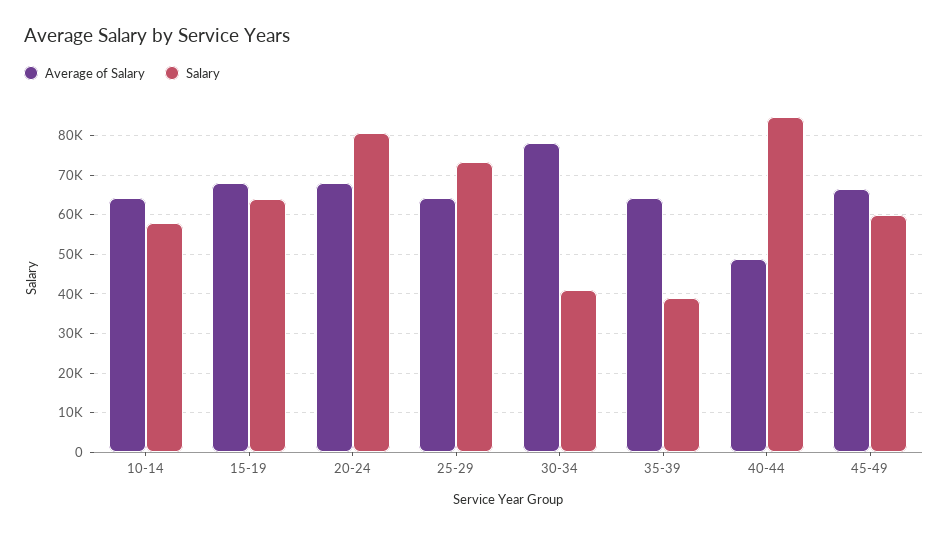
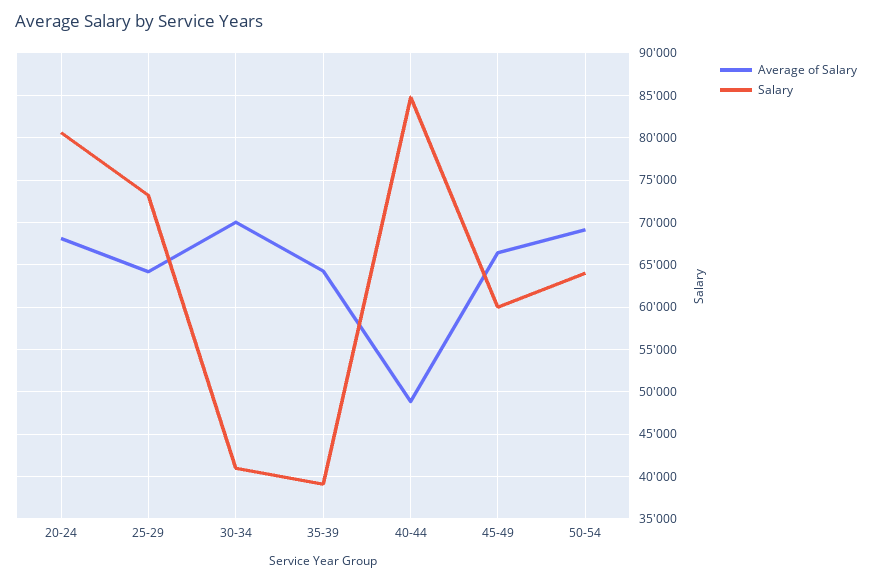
Average of Salary, 10-14: 64000 -> none
Salary, 10-14: 58000 -> none
Average of Salary, 15-19: 68000 -> none
Salary, 15-19: 64000 -> none
Average of Salary, 30-34: 78000 -> 70000
Average of Salary, 50-54: none -> 69000
Salary, 50-54: none -> 64000

